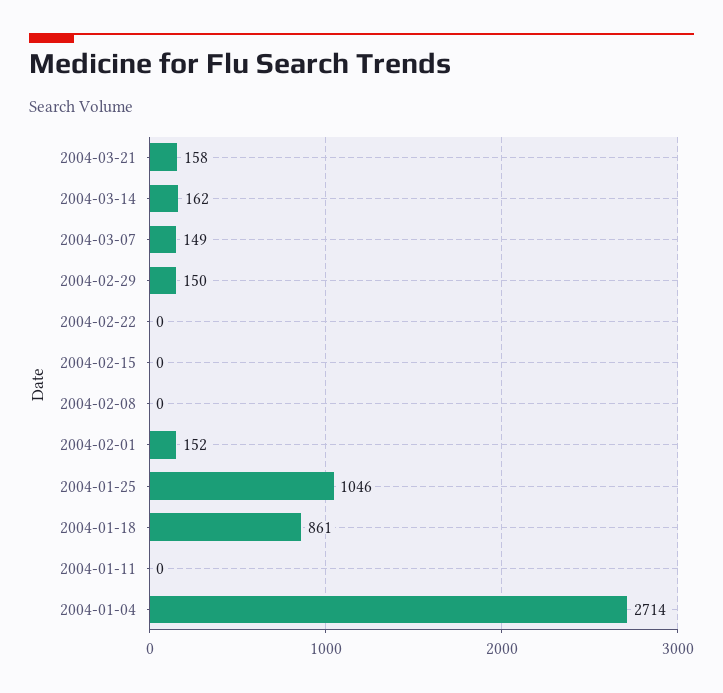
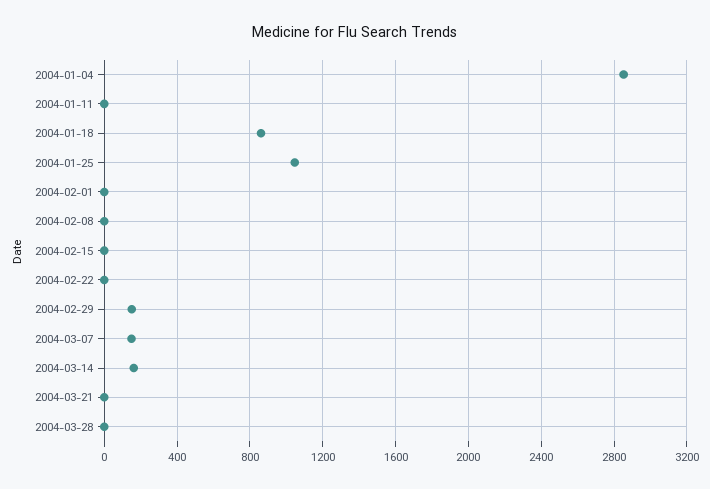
2004-03-21: 158 -> 0
2004-02-01: 152 -> 0
2004-01-04: 2714 -> 2850
2004-03-28: none -> 0

